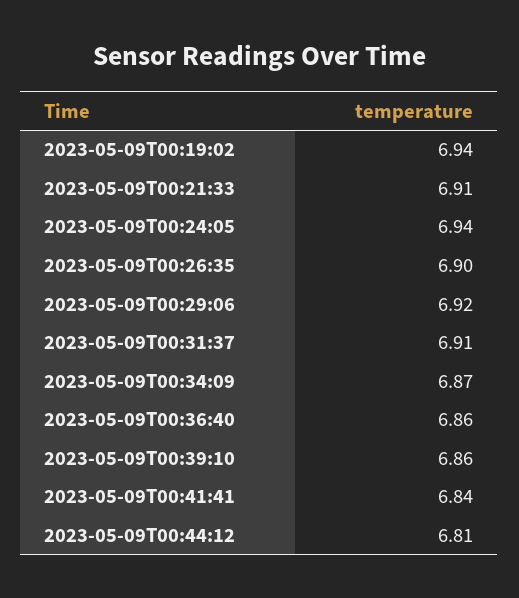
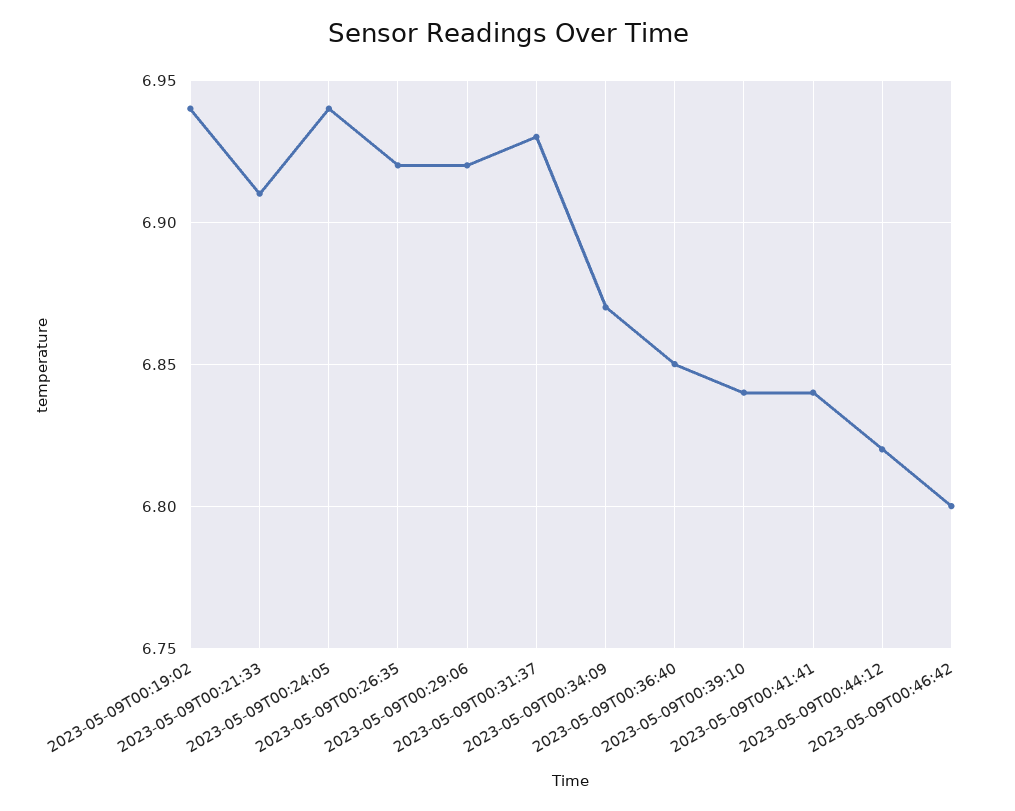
2023-05-09T00:26:35: 6.9 -> 6.92
2023-05-09T00:31:37: 6.91 -> 6.93
2023-05-09T00:36:40: 6.86 -> 6.85
2023-05-09T00:39:10: 6.86 -> 6.84
2023-05-09T00:44:12: 6.81 -> 6.82
2023-05-09T00:46:42: none -> 6.8

